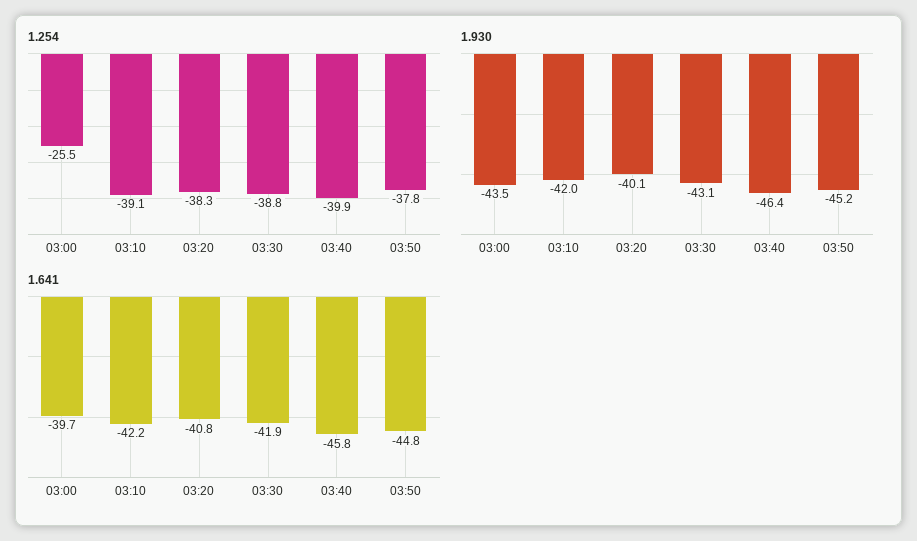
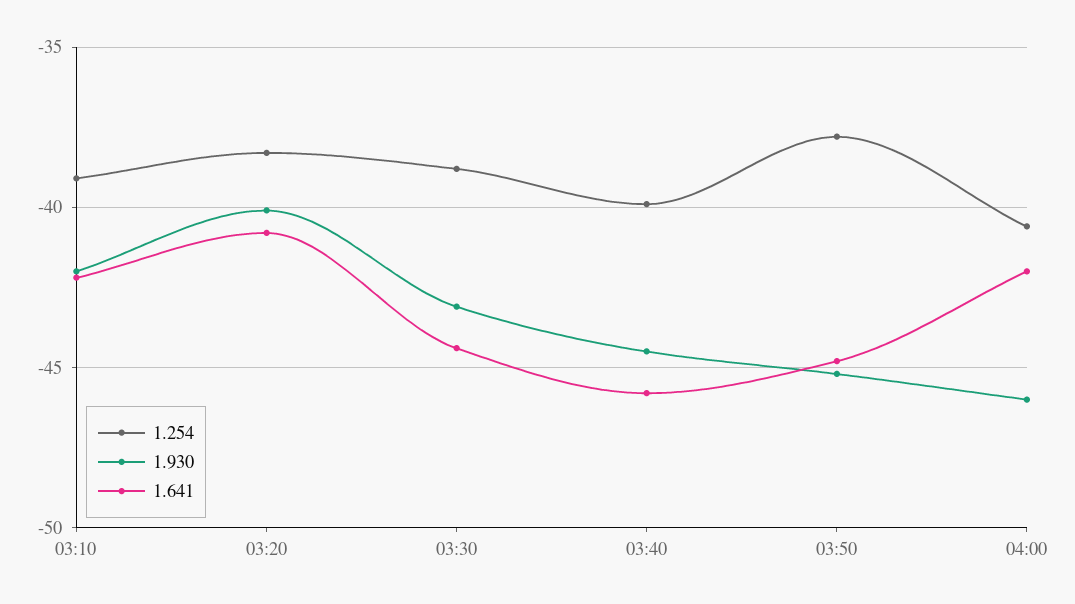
1.254, 03:00: -25.5 -> none
1.930, 03:00: -43.5 -> none
1.930, 03:40: -46.4 -> -44.5
1.641, 03:00: -39.7 -> none
1.641, 03:30: -41.9 -> -44.5
1.254, 04:00: none -> -40.5
1.930, 04:00: none -> -46
1.641, 04:00: none -> -42

